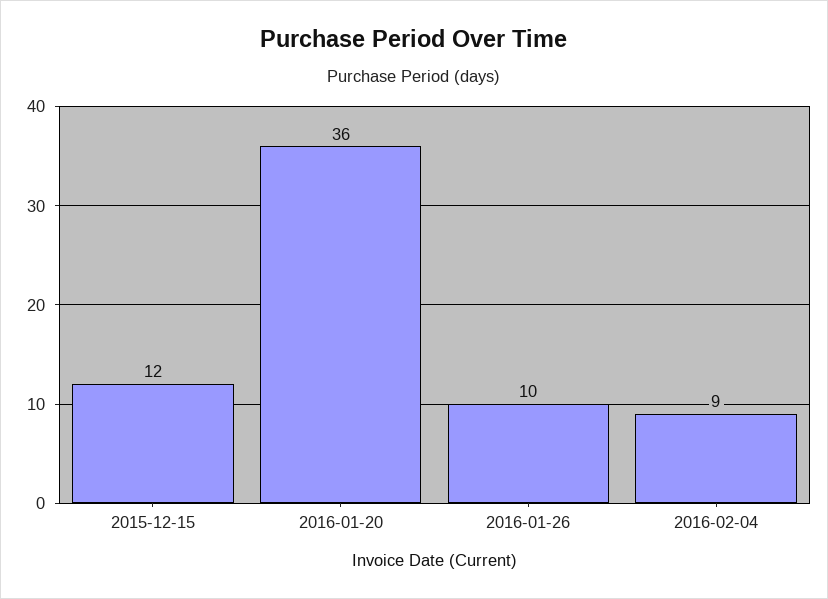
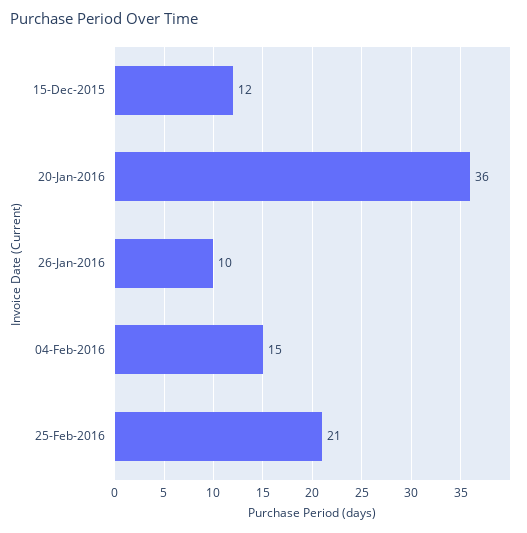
2016-02-04: 9 -> 15
25-Feb-2016: none -> 21

